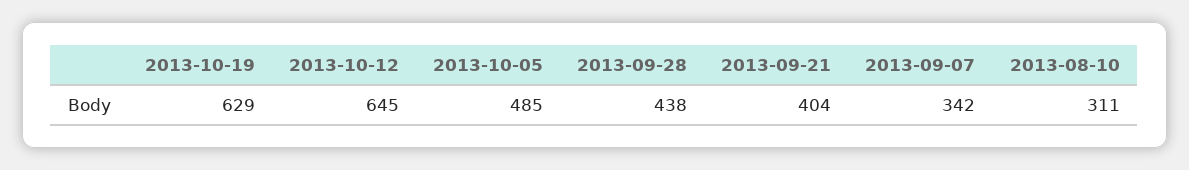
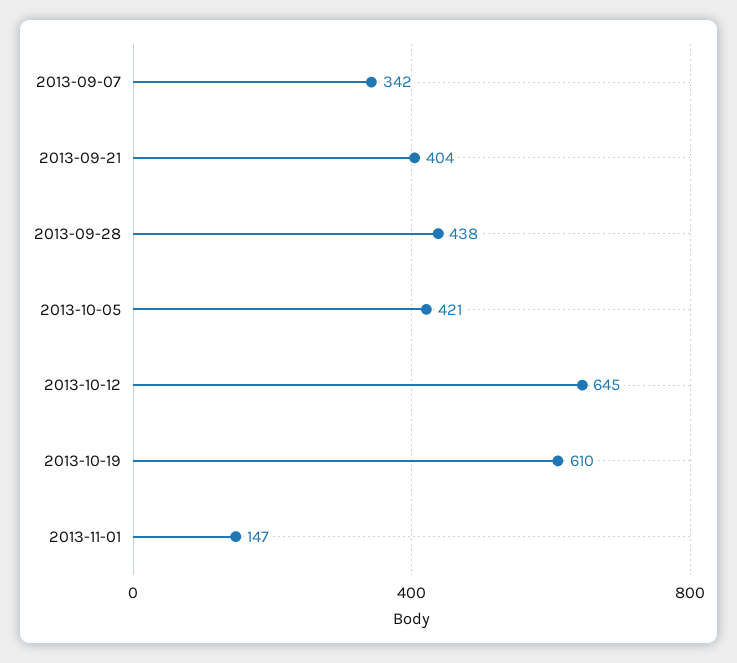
2013-10-19: 629 -> 610
2013-10-05: 485 -> 421
2013-08-10: 311 -> none
2013-11-01: none -> 147

